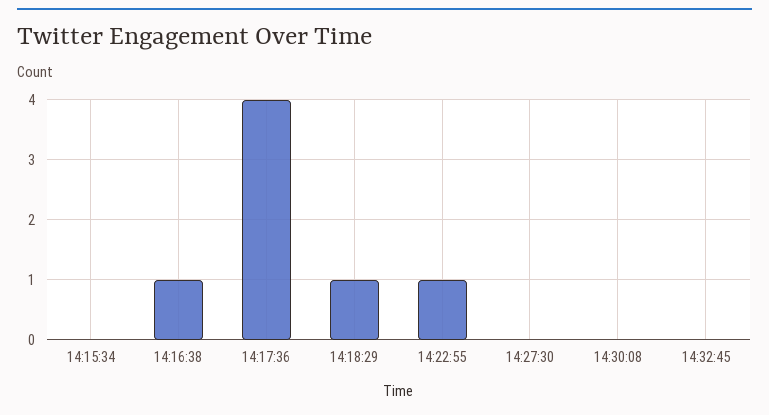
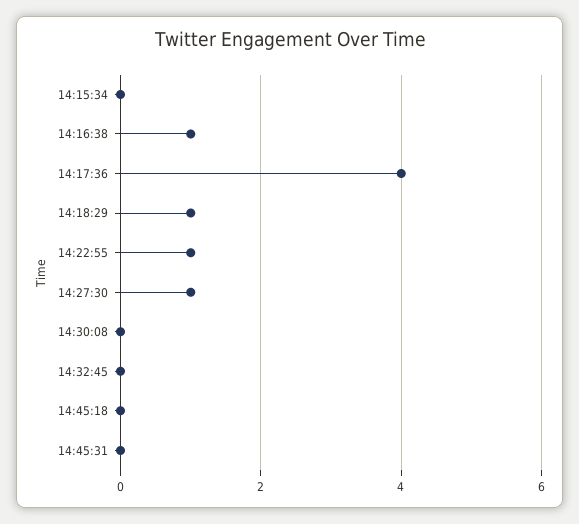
14:27:30: 0 -> 1
14:45:18: none -> 0
14:45:31: none -> 0

